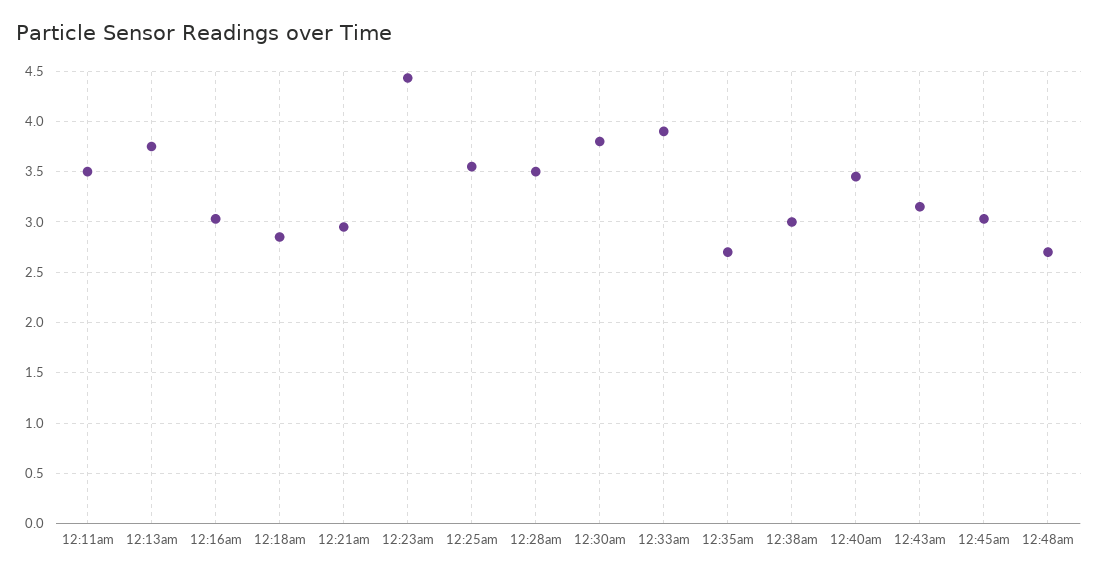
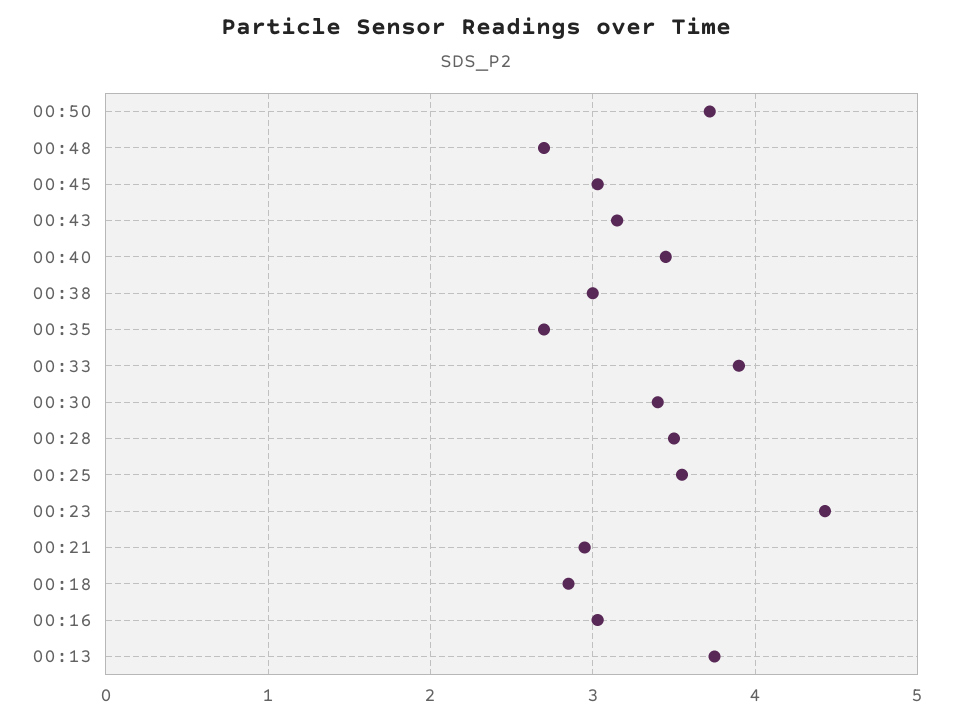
12:11am: 3.5 -> none
12:30am: 3.8 -> 3.4
00:50: none -> 3.7

